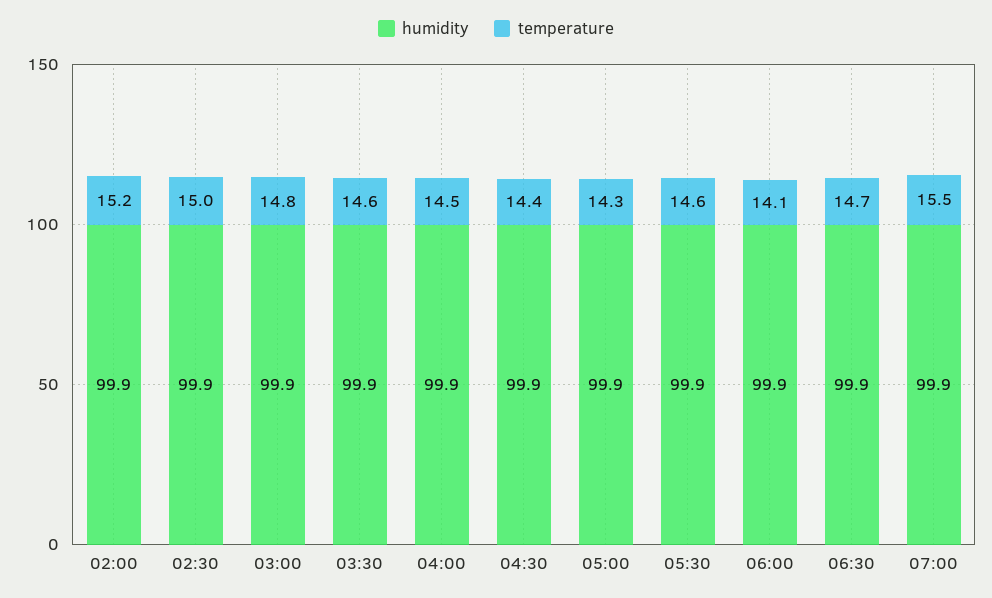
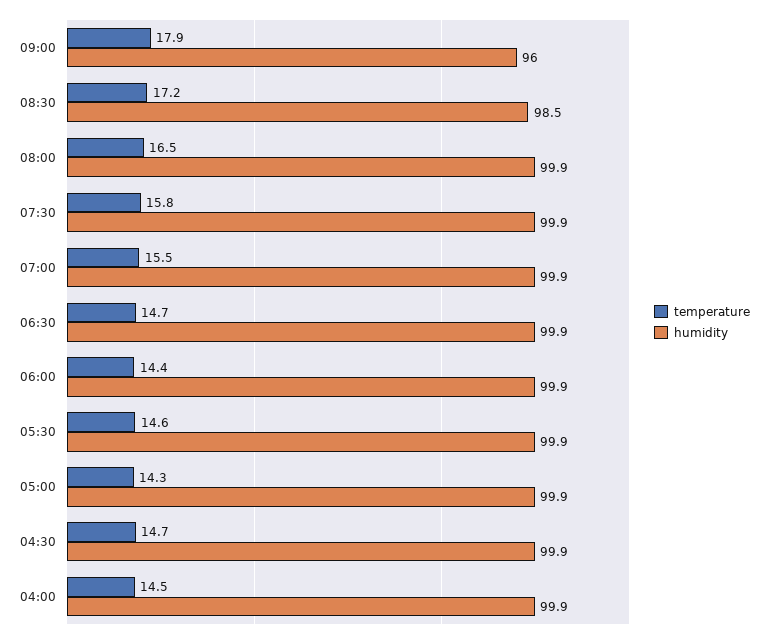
humidity, 02:00: 99.9 -> none
temperature, 02:00: 15.2 -> none
humidity, 02:30: 99.9 -> none
temperature, 02:30: 15 -> none
humidity, 03:00: 99.9 -> none
temperature, 03:00: 14.8 -> none
humidity, 03:30: 99.9 -> none
temperature, 03:30: 14.6 -> none
temperature, 04:30: 14.4 -> 14.7
temperature, 06:00: 14.1 -> 14.4
temperature, 09:00: none -> 17.9
humidity, 09:00: none -> 96
temperature, 08:30: none -> 17.2
humidity, 08:30: none -> 98.5
temperature, 08:00: none -> 16.5
humidity, 08:00: none -> 99.9
temperature, 07:30: none -> 15.8
humidity, 07:30: none -> 99.9

